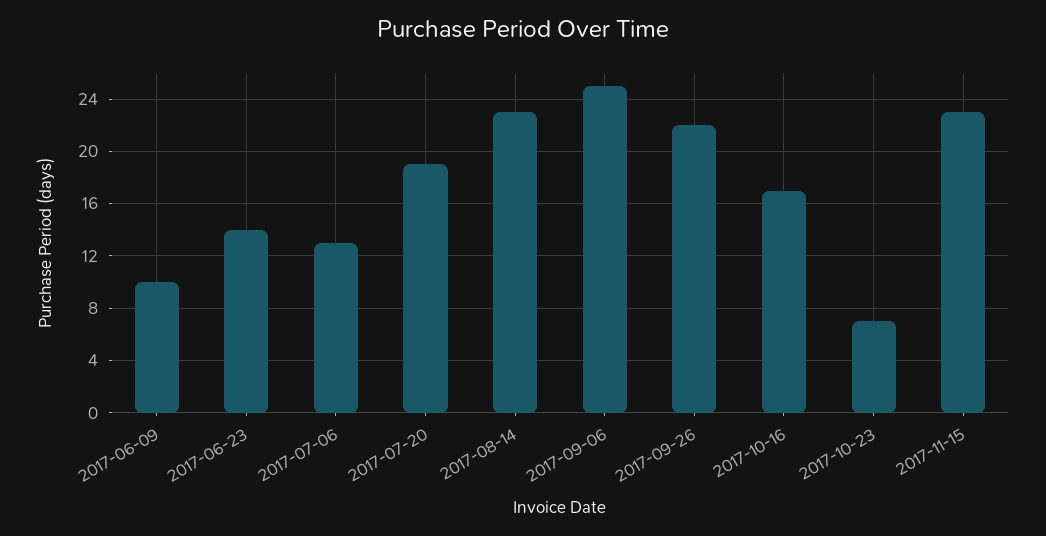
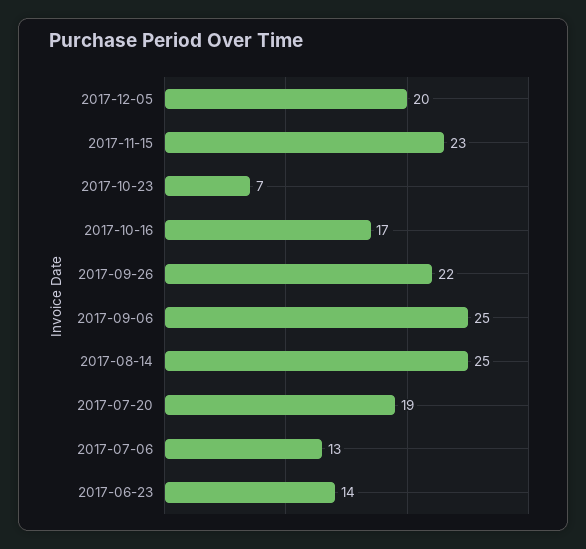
2017-06-09: 10 -> none
2017-08-14: 23 -> 25
2017-12-05: none -> 20

